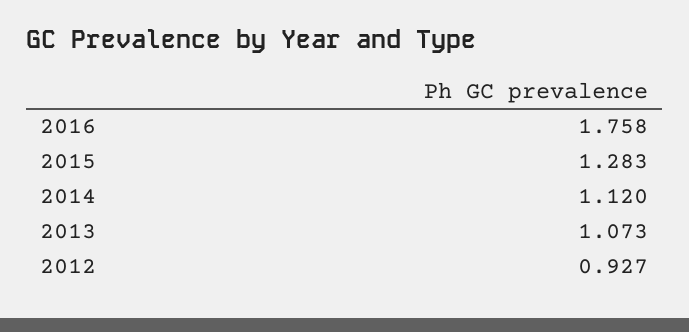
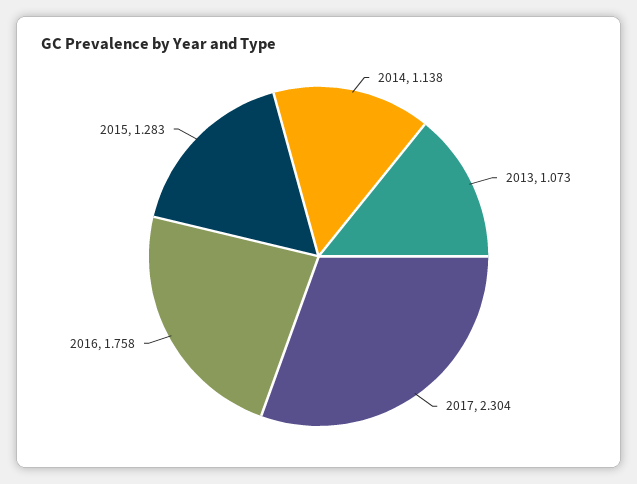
2014: 1.12 -> 1.138
2012: 0.927 -> none
2017: none -> 2.304

